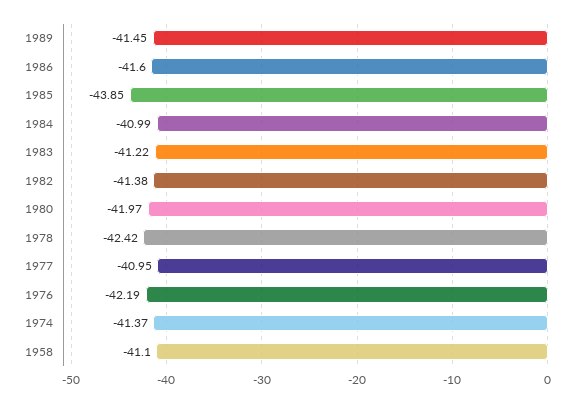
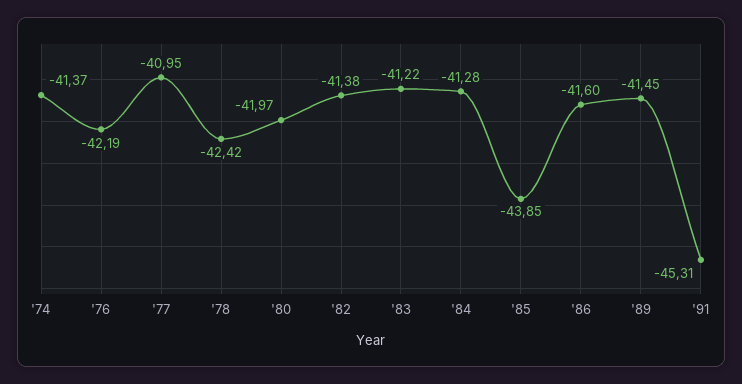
1984: -40.99 -> -41.28
1958: -41.1 -> none
'91: none -> -45.31

